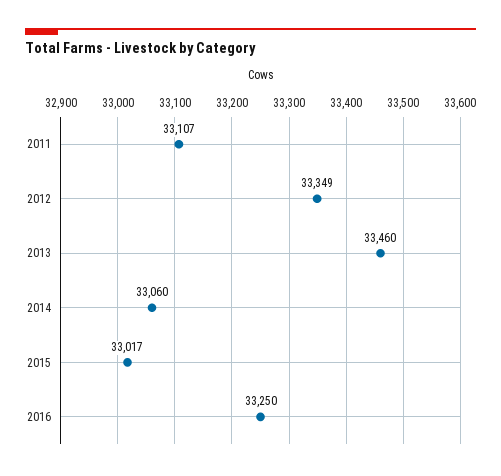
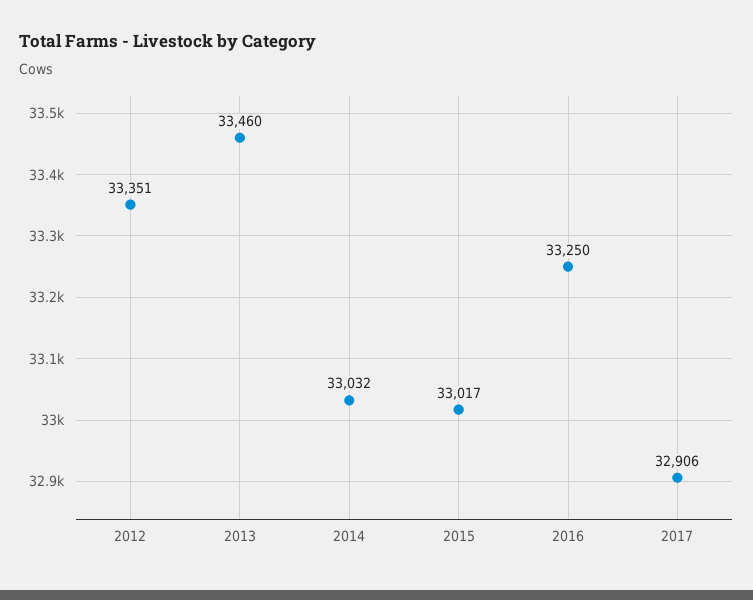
2011: 33107 -> none
2012: 33349 -> 33351
2014: 33060 -> 33032
2017: none -> 32906

